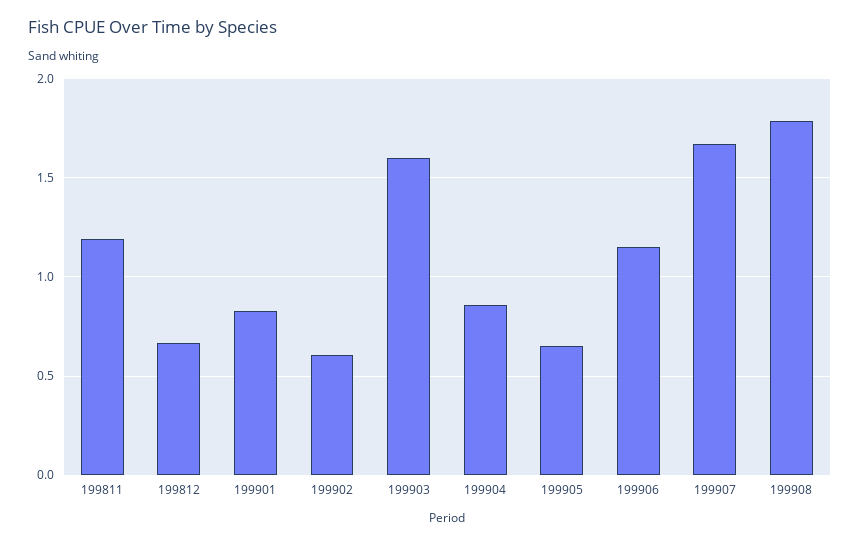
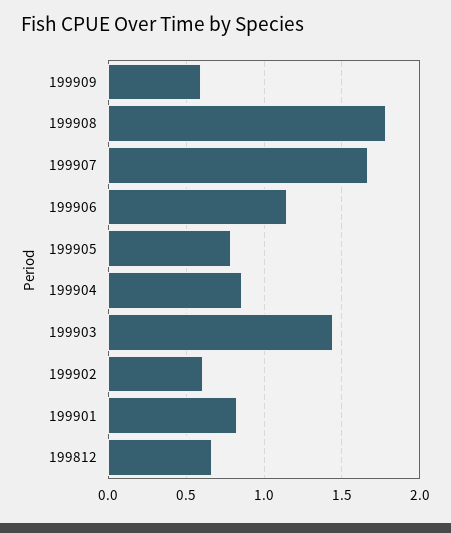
199811: 1.2 -> none
199903: 1.6 -> 1.45
199905: 0.65 -> 0.8
199909: none -> 0.6

